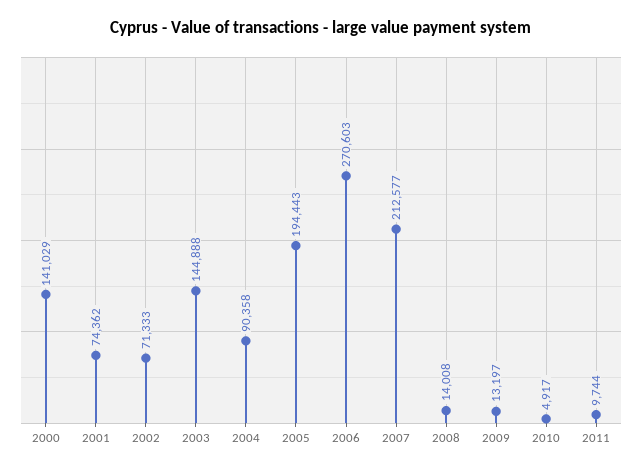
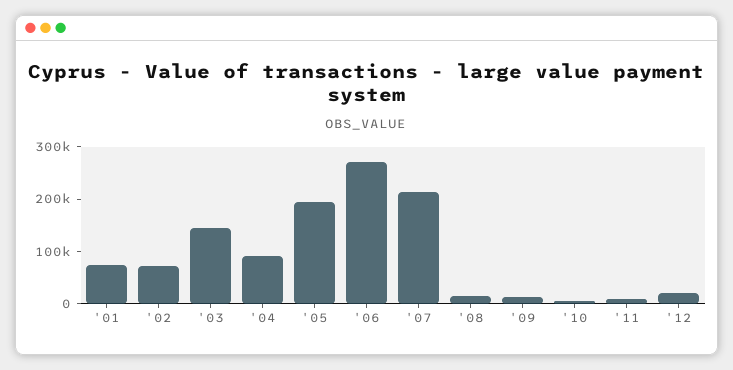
2000: 141029 -> none
'12: none -> 20000

